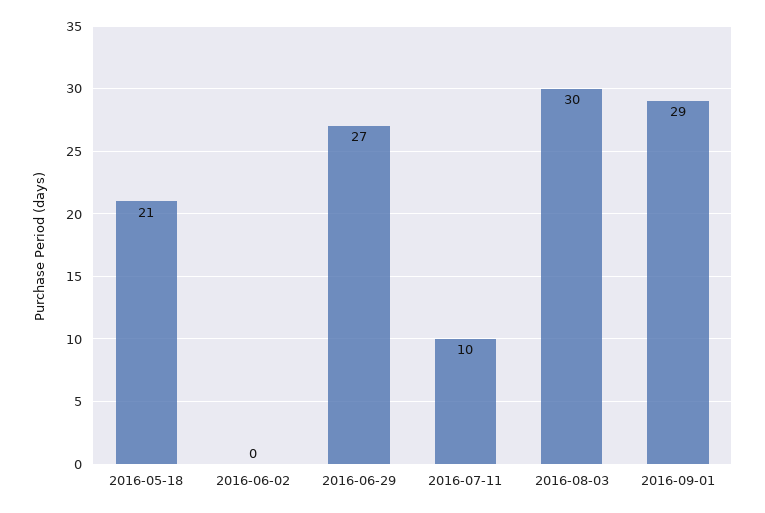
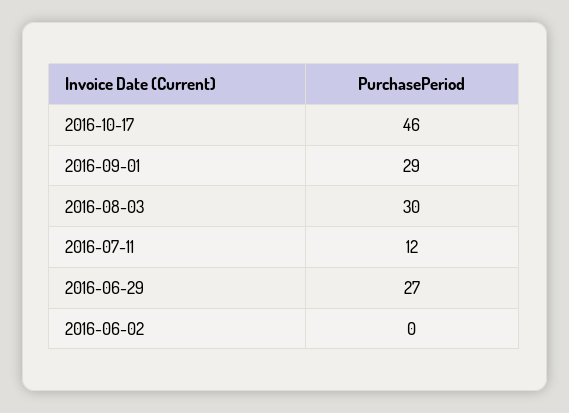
2016-05-18: 21 -> none
2016-07-11: 10 -> 12
2016-10-17: none -> 46

